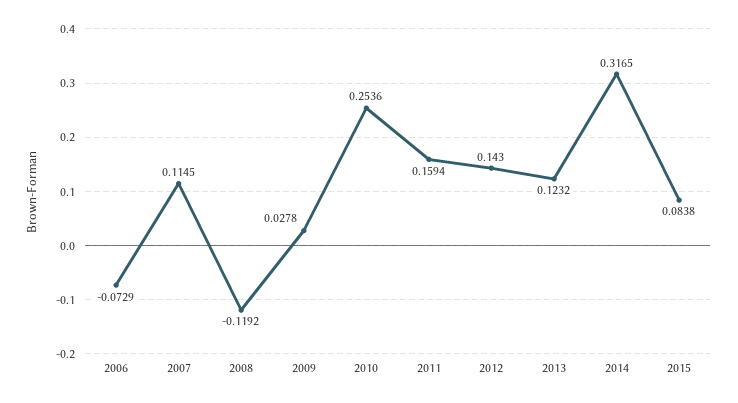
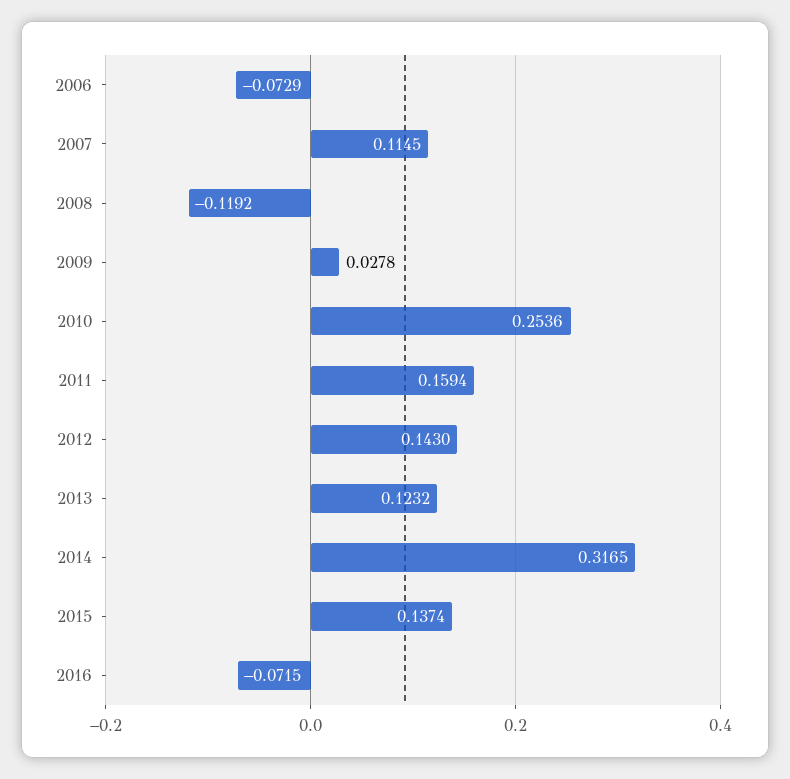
2015: 0.0838 -> 0.1374
2016: none -> -0.0715

